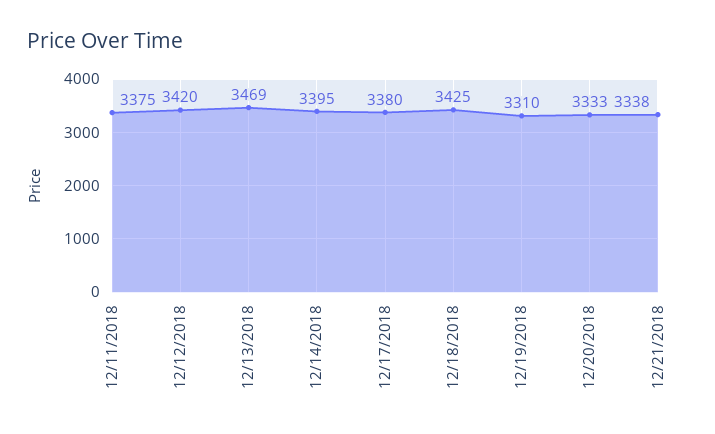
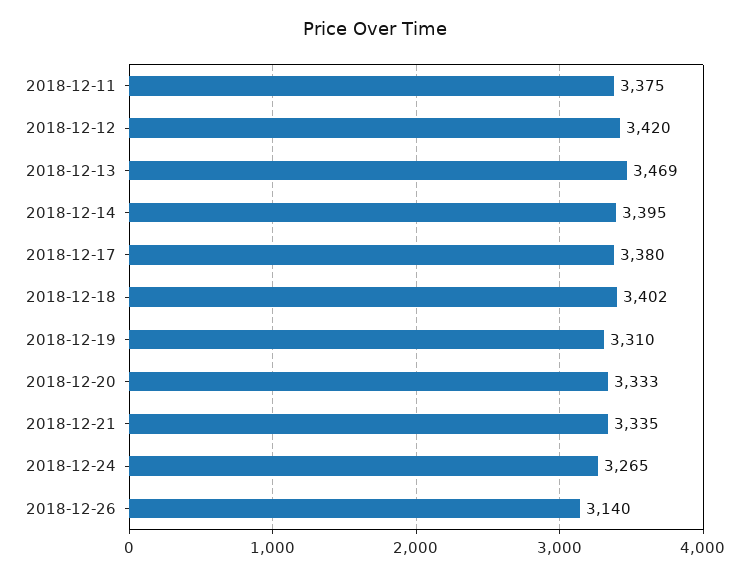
12/18/2018: 3425 -> 3402
12/21/2018: 3338 -> 3335
2018-12-24: none -> 3265
2018-12-26: none -> 3140

